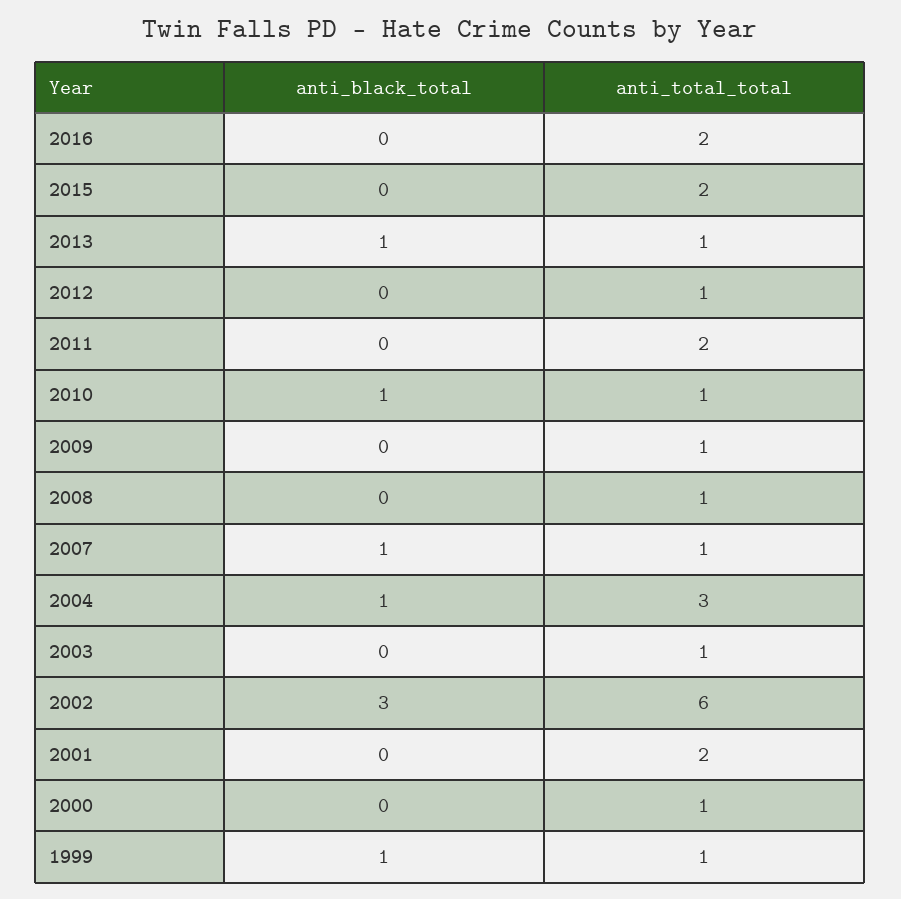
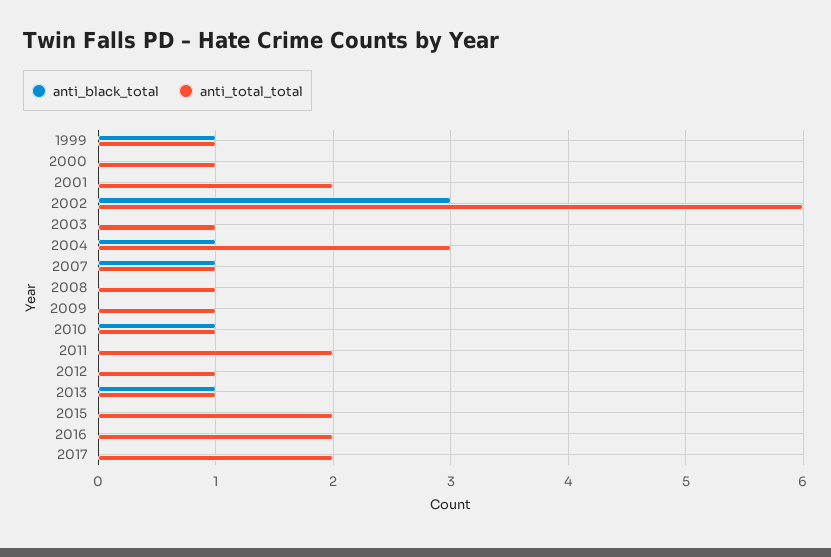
anti_black_total, 2017: none -> 0
anti_total_total, 2017: none -> 2

